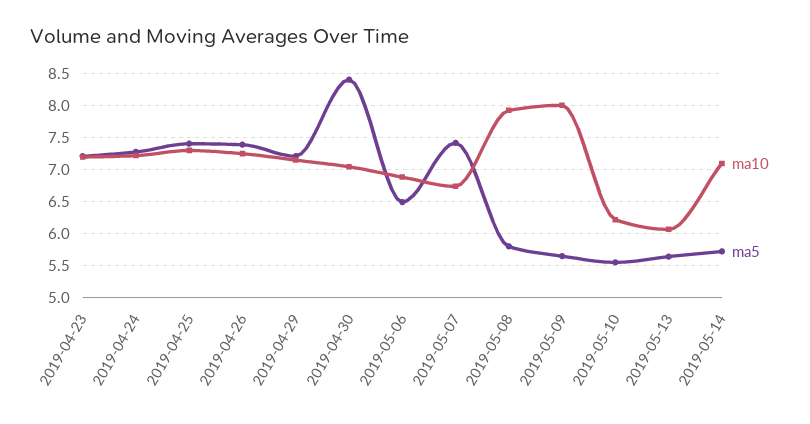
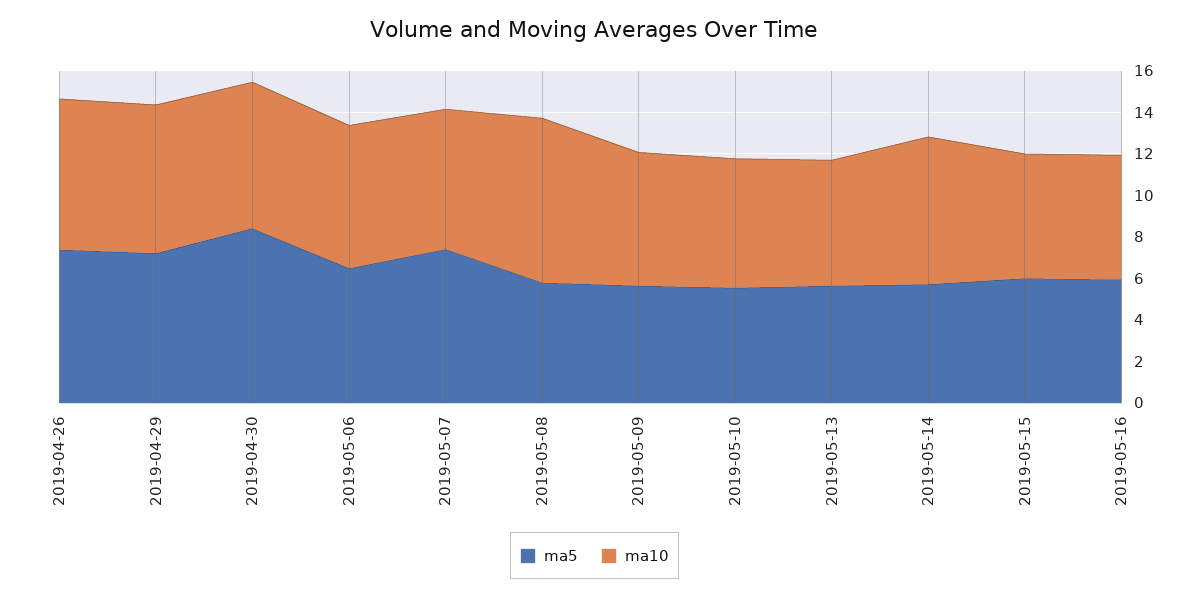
ma10, 2019-04-23: 7.2 -> none
ma5, 2019-04-23: 7.2 -> none
ma10, 2019-04-24: 7.2 -> none
ma5, 2019-04-24: 7.3 -> none
ma10, 2019-04-25: 7.3 -> none
ma5, 2019-04-25: 7.4 -> none
ma10, 2019-05-09: 8 -> 6.5
ma5, 2019-05-15: none -> 6
ma10, 2019-05-15: none -> 6
ma5, 2019-05-16: none -> 6
ma10, 2019-05-16: none -> 6

